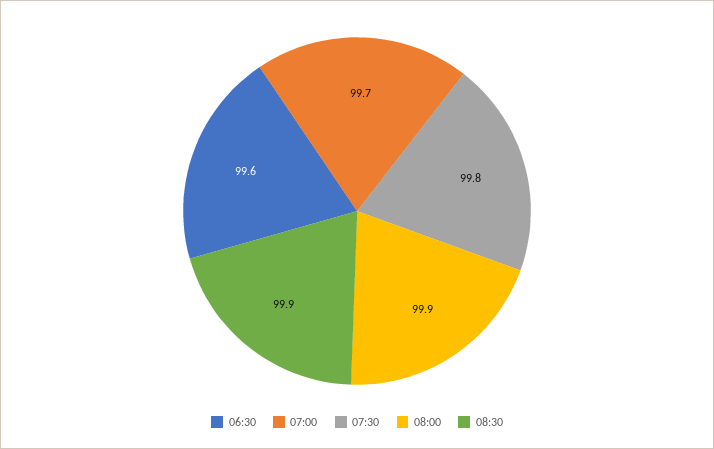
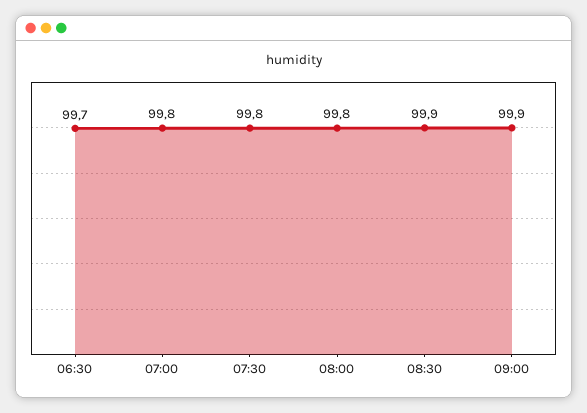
06:30: 99.6 -> 99.7
07:00: 99.7 -> 99.8
08:00: 99.9 -> 99.8
09:00: none -> 99.9

